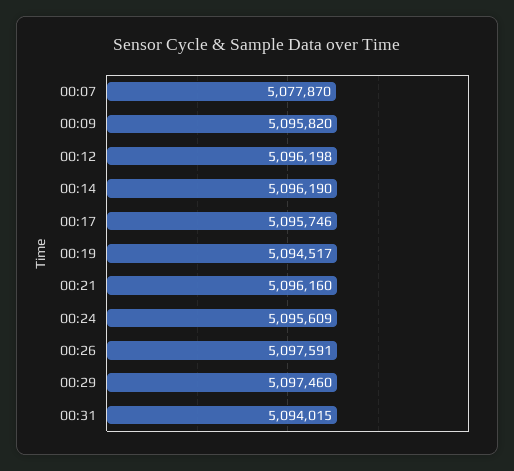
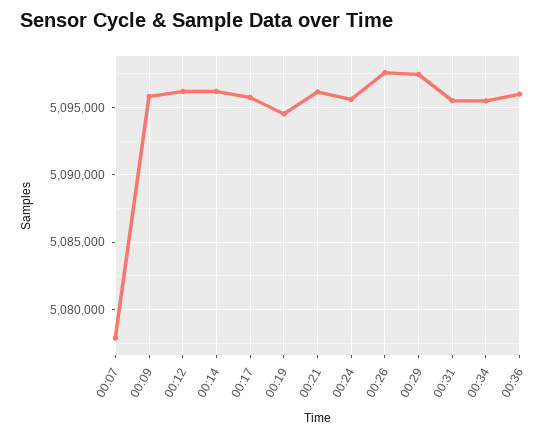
00:31: 5094015 -> 5095500
00:34: none -> 5095500
00:36: none -> 5096000

